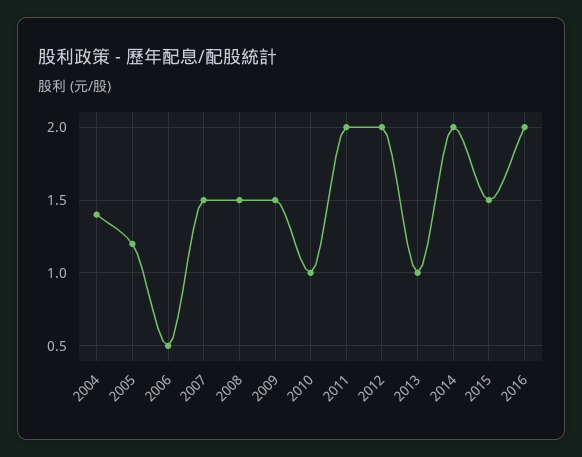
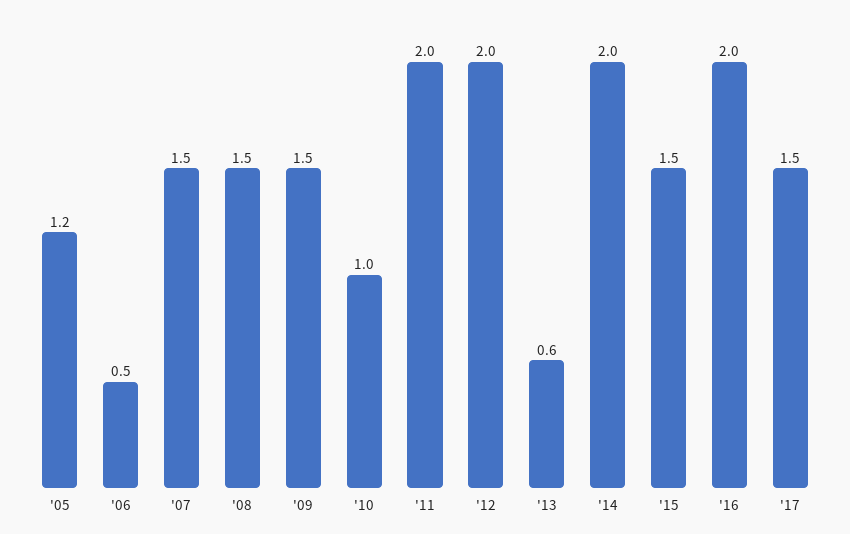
2004: 1.4 -> none
2013: 1 -> 0.6
'17: none -> 1.5

